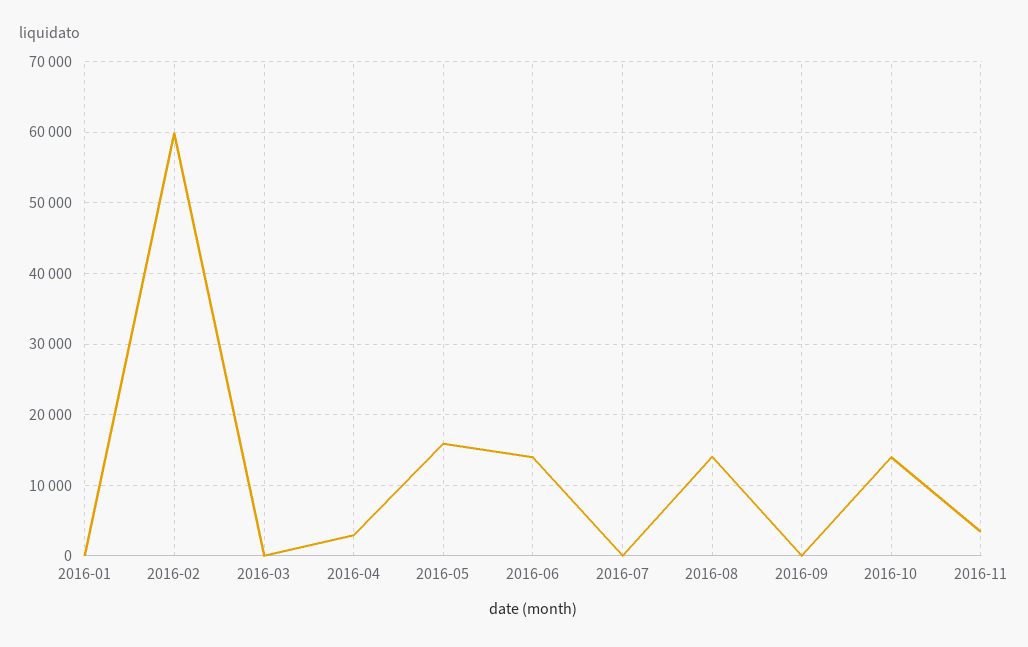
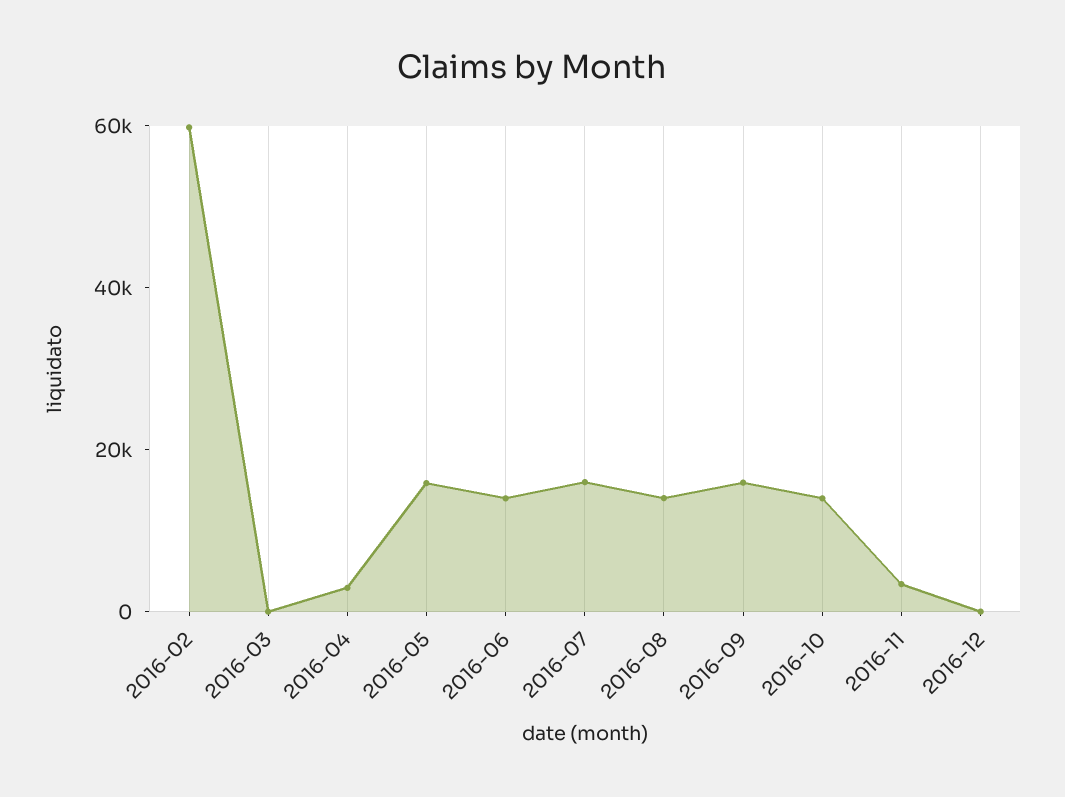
2016-01: 0 -> none
2016-07: 0 -> 15000
2016-09: 0 -> 15000
2016-12: none -> 0

